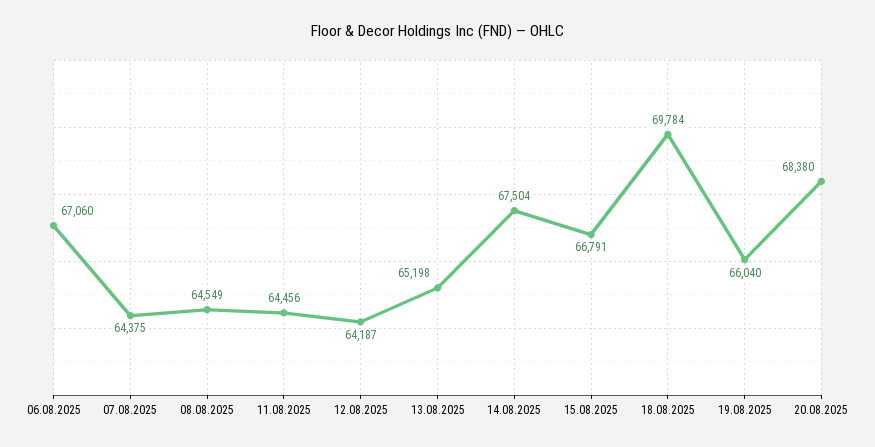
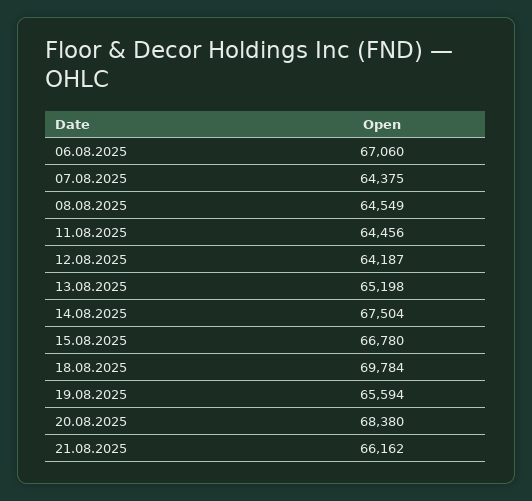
15.08.2025: 66791 -> 66780
19.08.2025: 66040 -> 65594
21.08.2025: none -> 66162

